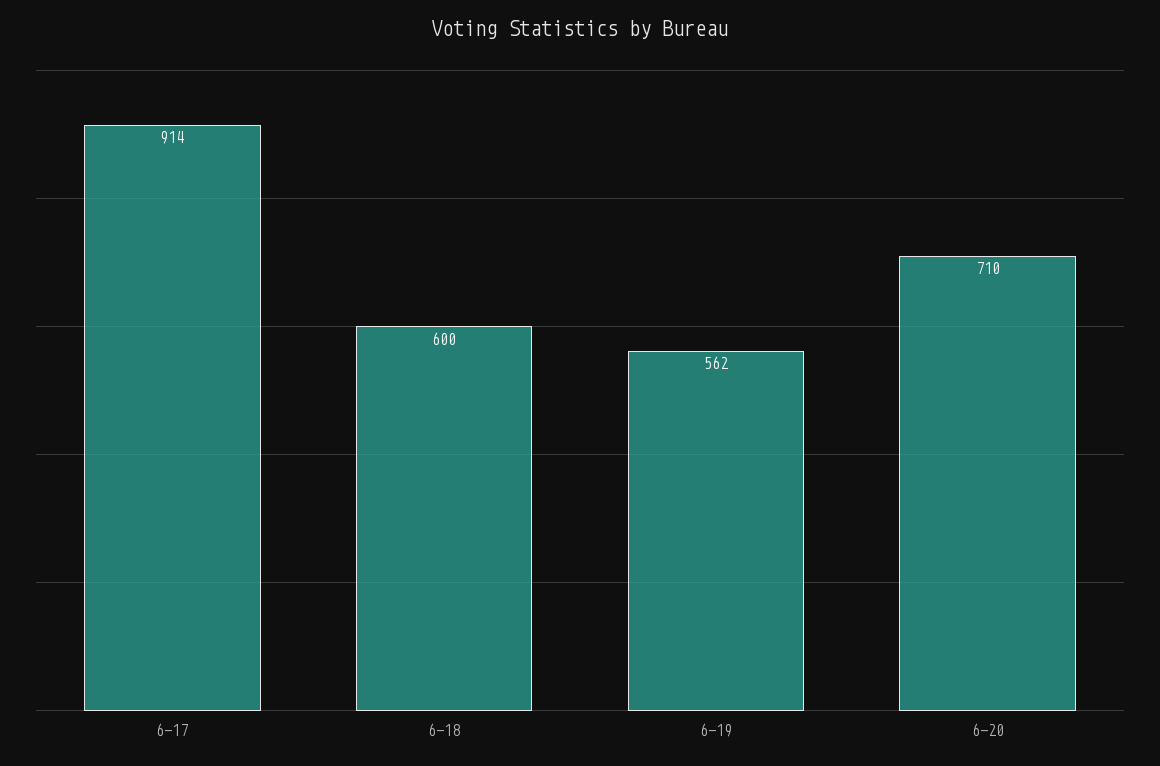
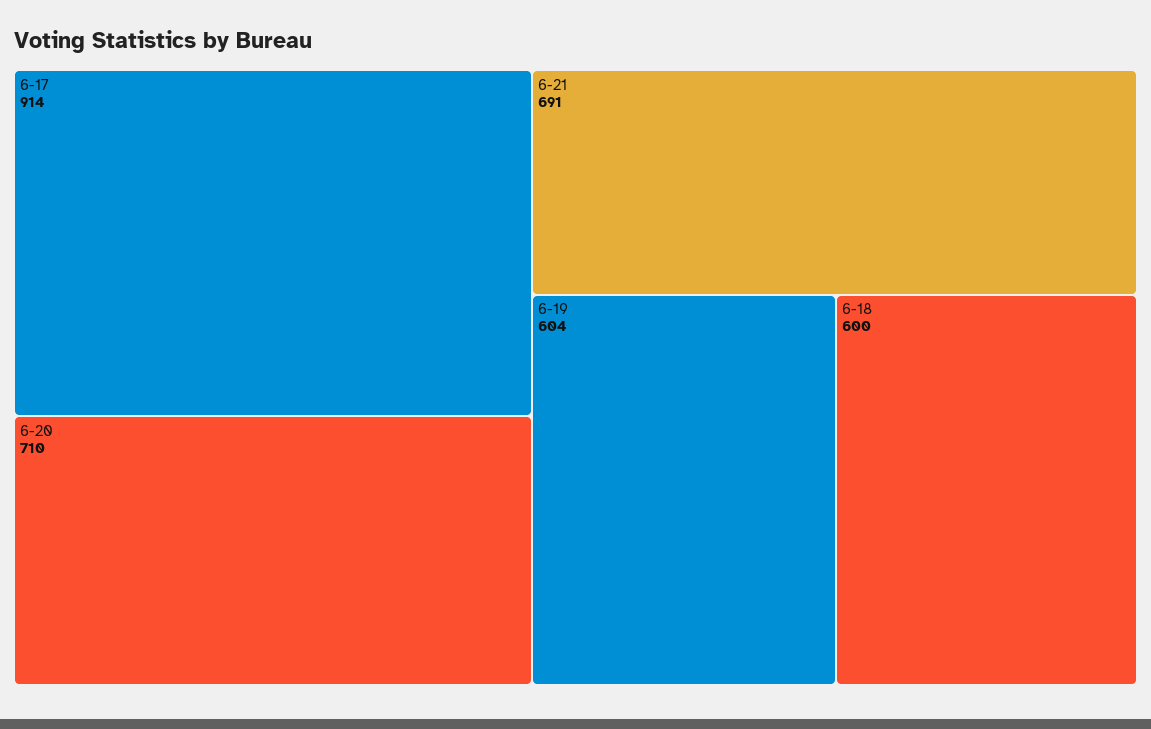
6-19: 562 -> 604
6-21: none -> 691

